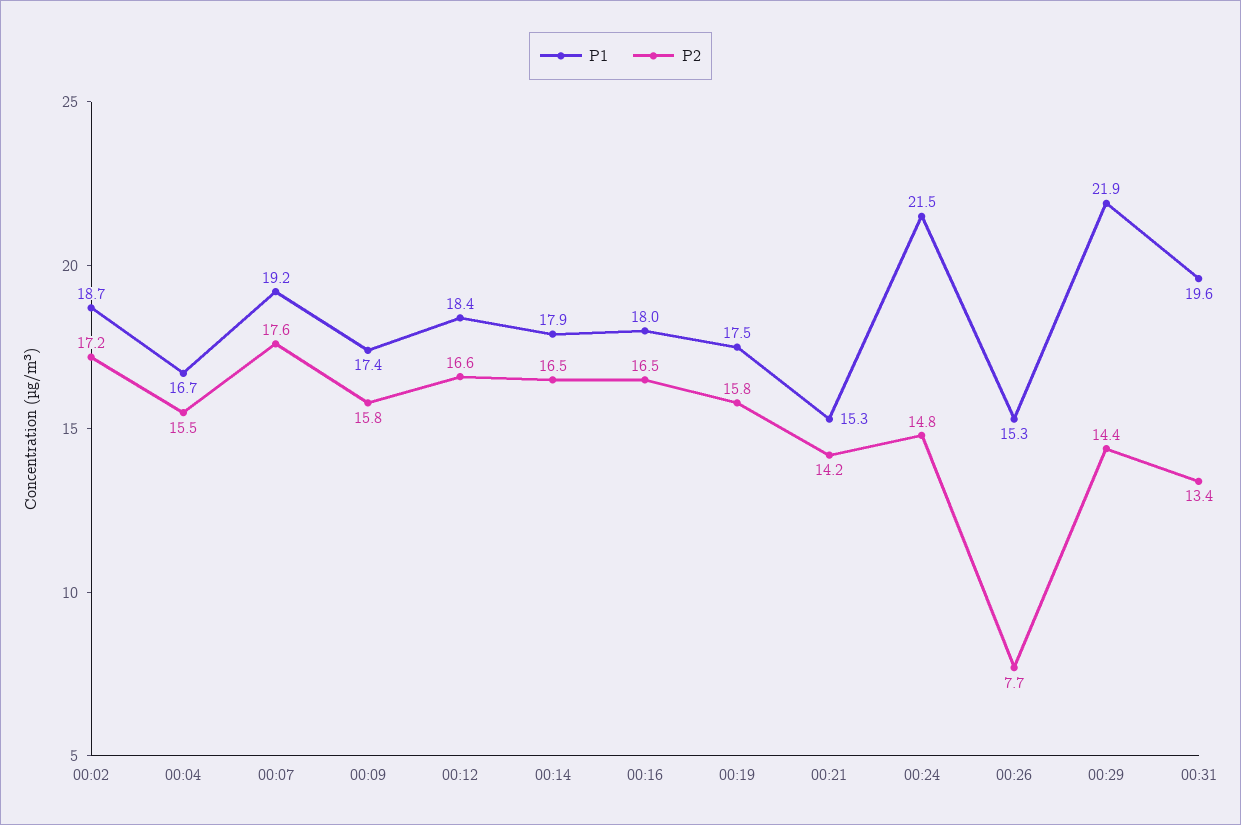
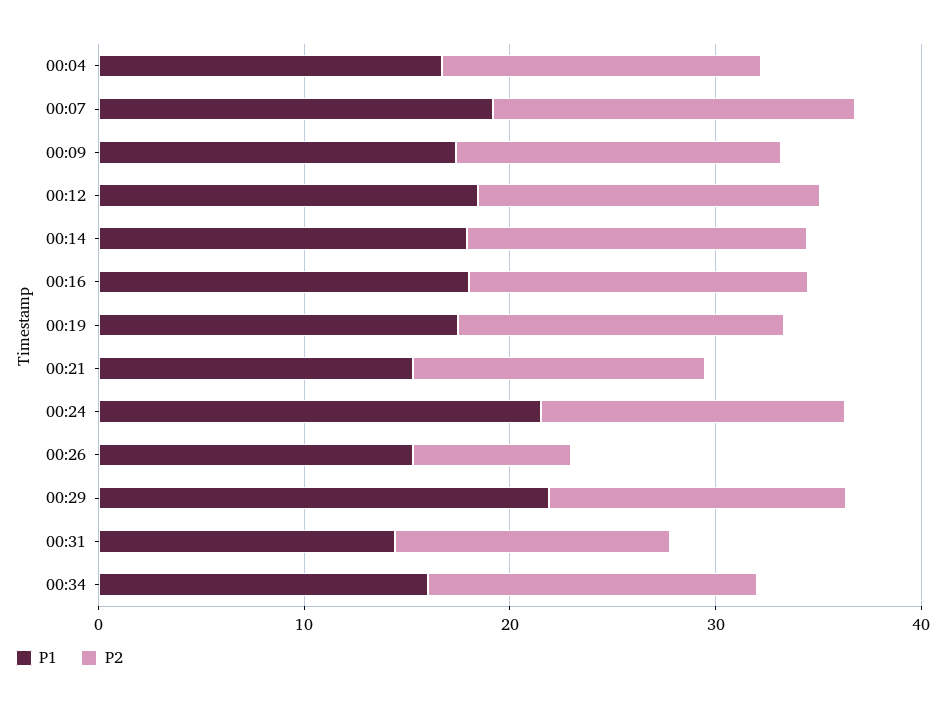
P1, 00:02: 18.7 -> none
P2, 00:02: 17.2 -> none
P1, 00:31: 19.6 -> 14
P1, 00:34: none -> 16
P2, 00:34: none -> 16

